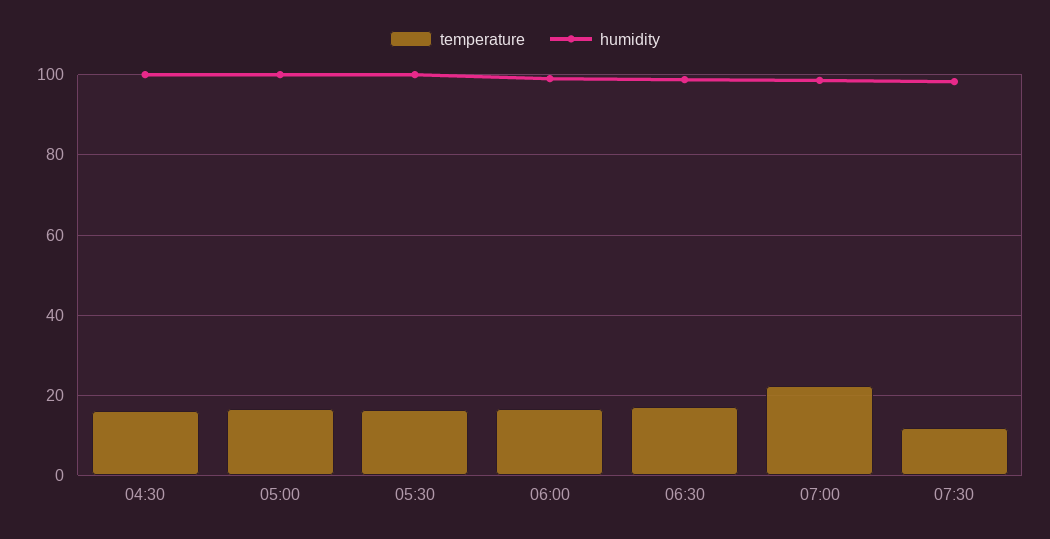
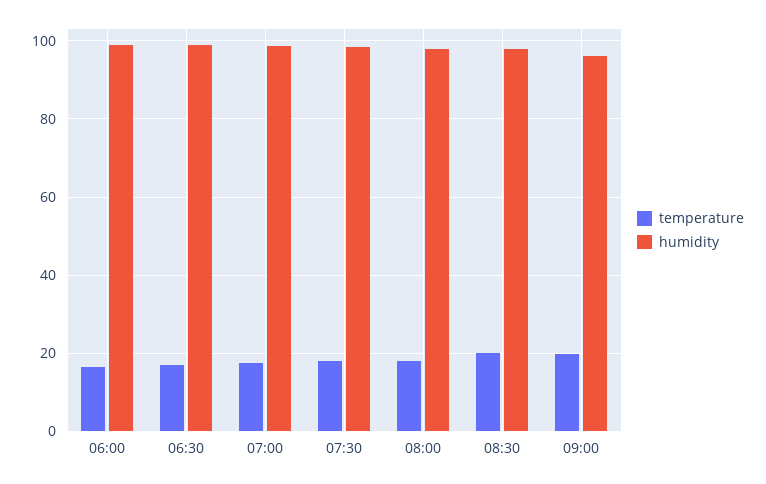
temperature, 04:30: 16 -> none
humidity, 04:30: 100 -> none
temperature, 05:00: 16 -> none
humidity, 05:00: 100 -> none
temperature, 05:30: 16 -> none
humidity, 05:30: 100 -> none
temperature, 07:00: 22 -> 18
temperature, 07:30: 12 -> 18
temperature, 08:00: none -> 18
humidity, 08:00: none -> 98
temperature, 08:30: none -> 20
humidity, 08:30: none -> 98
temperature, 09:00: none -> 20
humidity, 09:00: none -> 96

